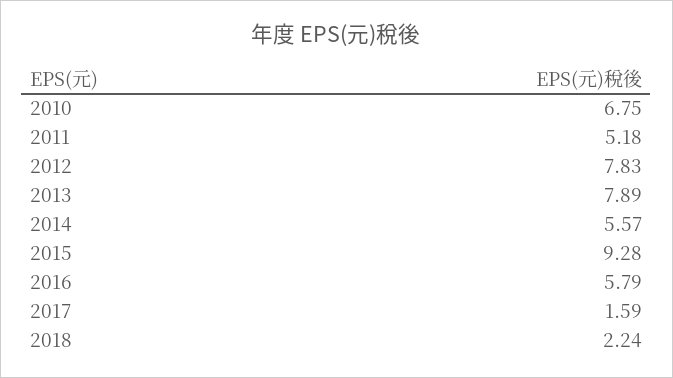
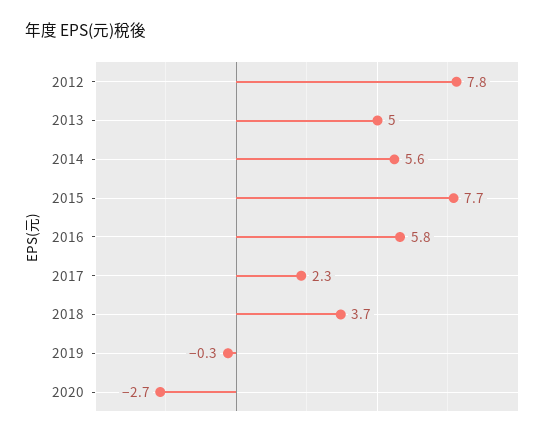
2010: 6.75 -> none
2011: 5.18 -> none
2013: 7.89 -> 5
2015: 9.28 -> 7.7
2017: 1.59 -> 2.3
2018: 2.24 -> 3.7
2019: none -> -0.3
2020: none -> -2.7

